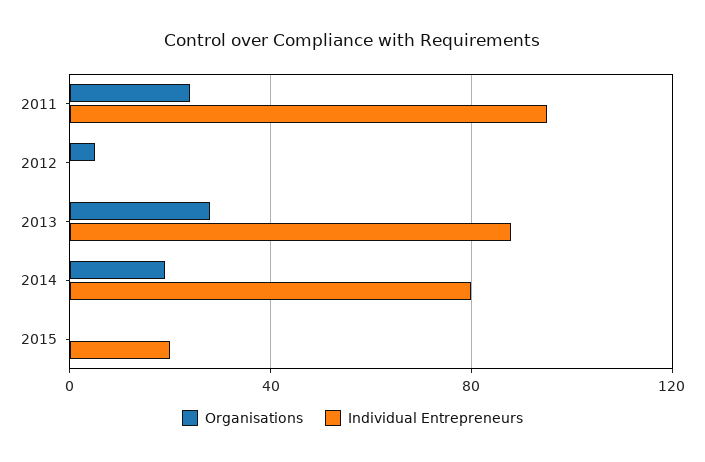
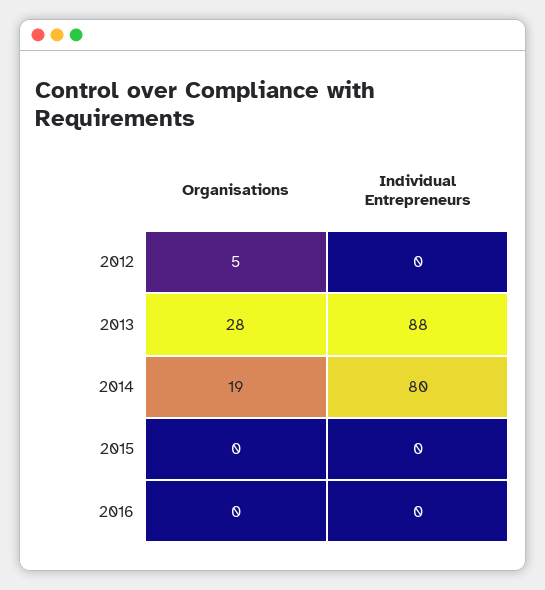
Organisations, 2011: 25 -> none
Individual Entrepreneurs, 2011: 95 -> none
Individual Entrepreneurs, 2015: 20 -> 0
Organisations, 2016: none -> 0
Individual Entrepreneurs, 2016: none -> 0

